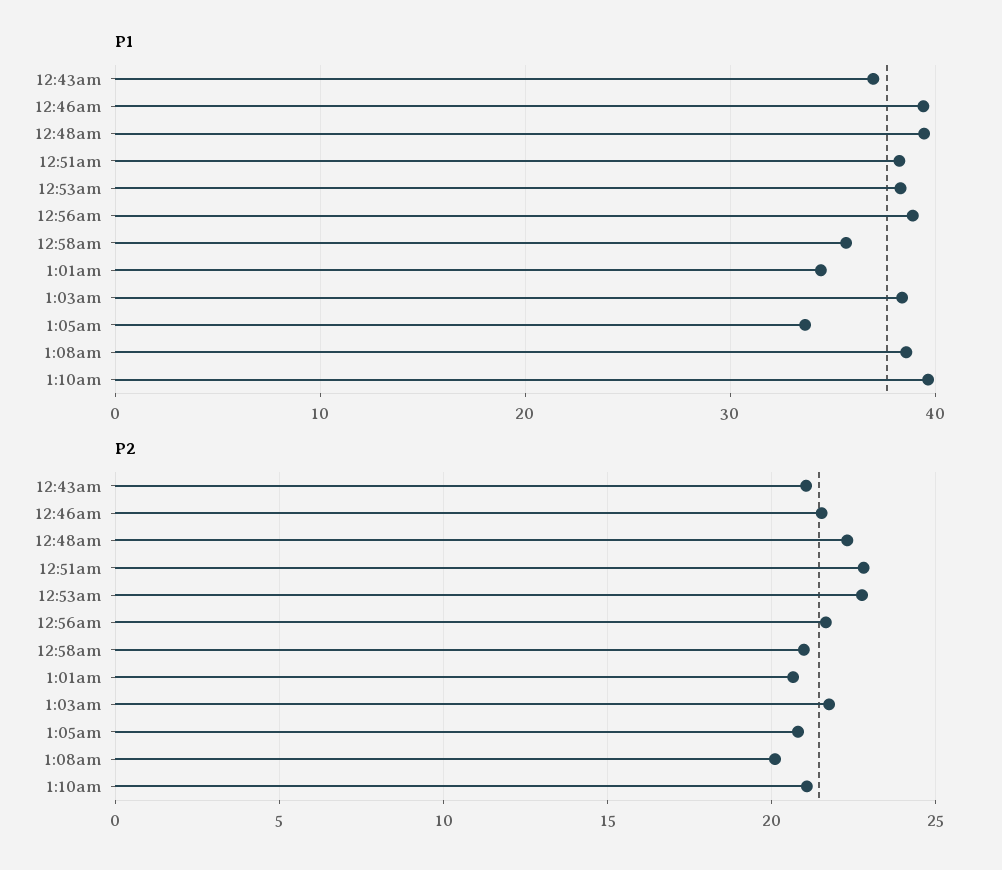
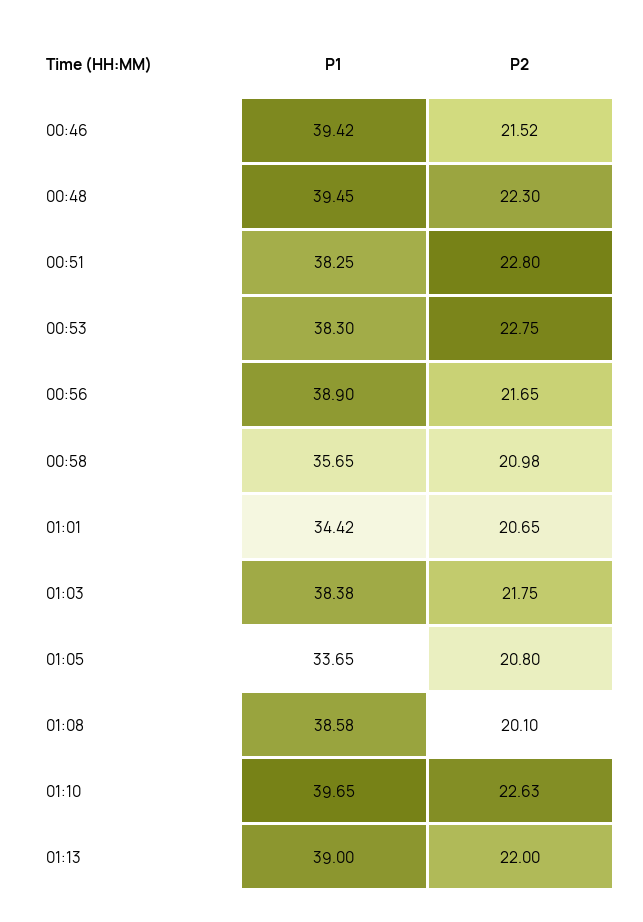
P1, 12:43am: 37 -> none
P2, 12:43am: 21 -> none
P2, 1:10am: 21 -> 22.63
P1, 01:13: none -> 39
P2, 01:13: none -> 22

